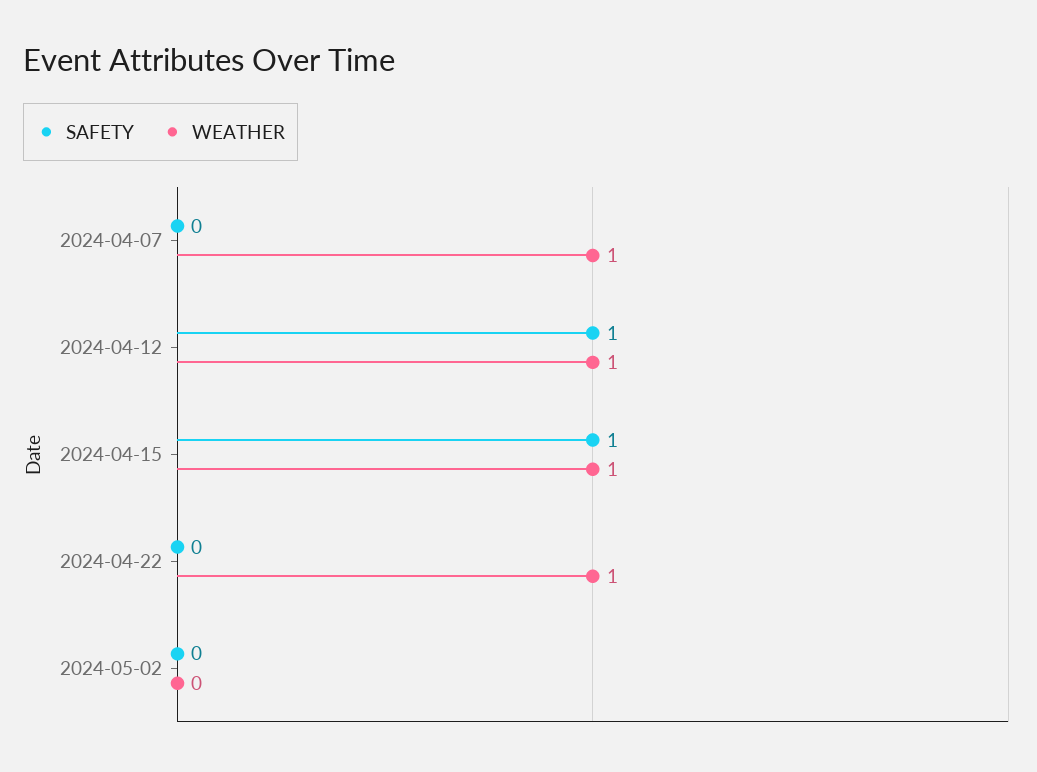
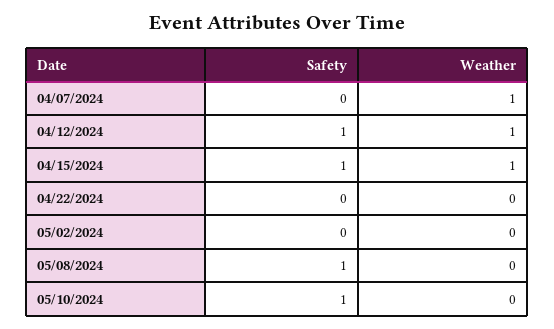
WEATHER, 2024-04-22: 1 -> 0
SAFETY, 05/08/2024: none -> 1
WEATHER, 05/08/2024: none -> 0
SAFETY, 05/10/2024: none -> 1
WEATHER, 05/10/2024: none -> 0

